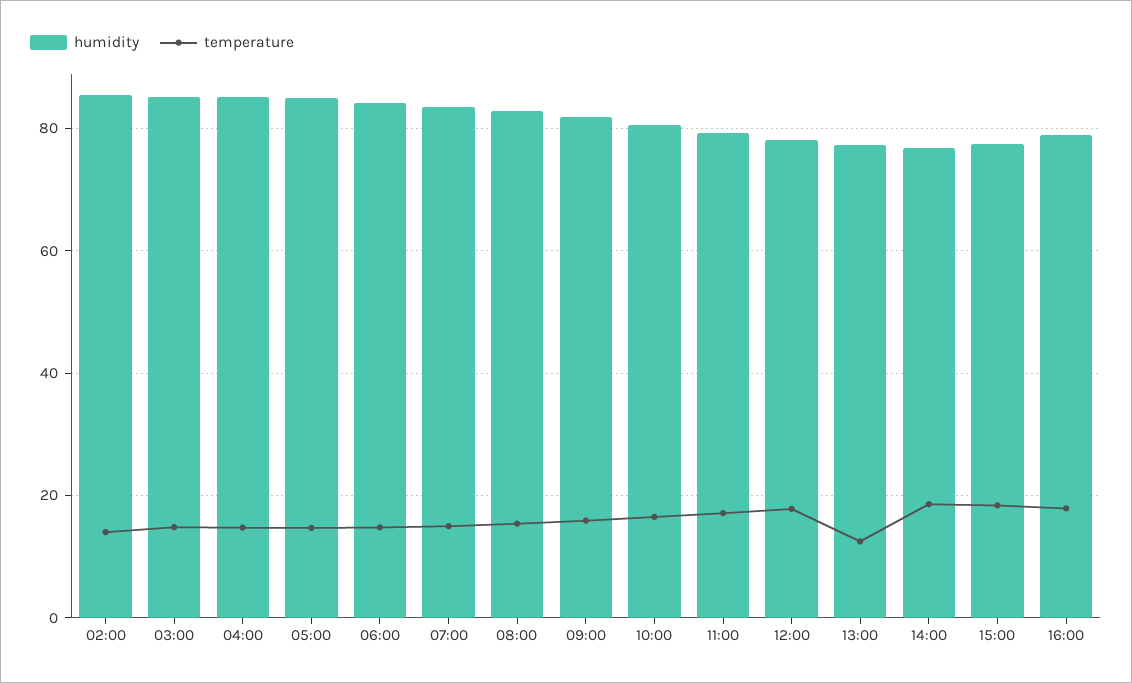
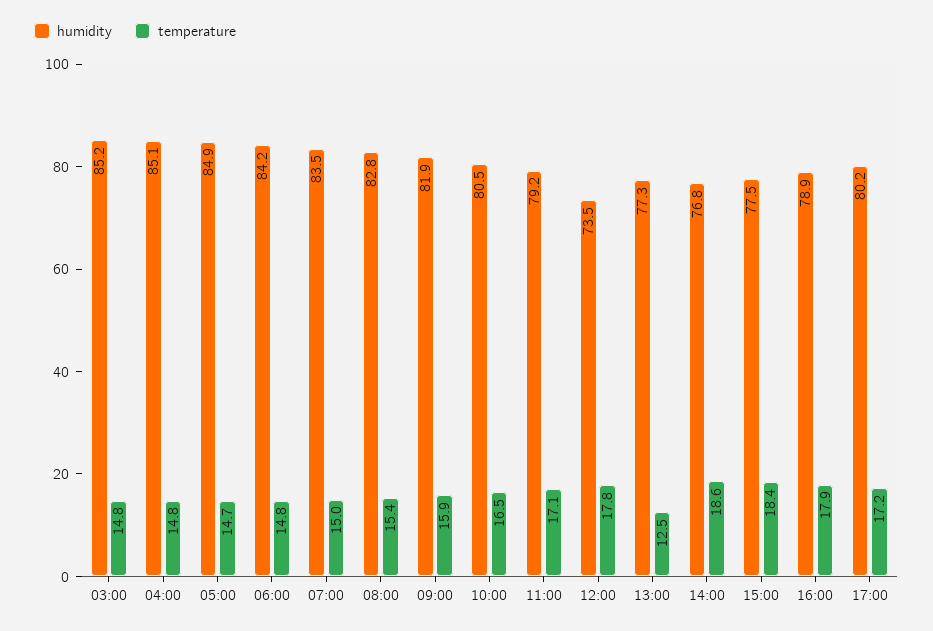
humidity, 02:00: 86 -> none
temperature, 02:00: 14 -> none
humidity, 12:00: 78 -> 73.5
humidity, 17:00: none -> 80.2
temperature, 17:00: none -> 17.2

